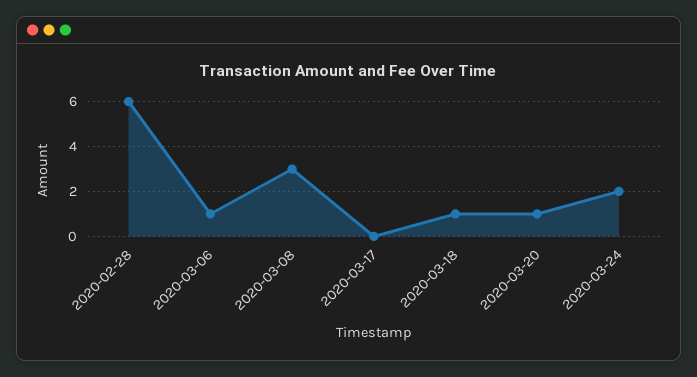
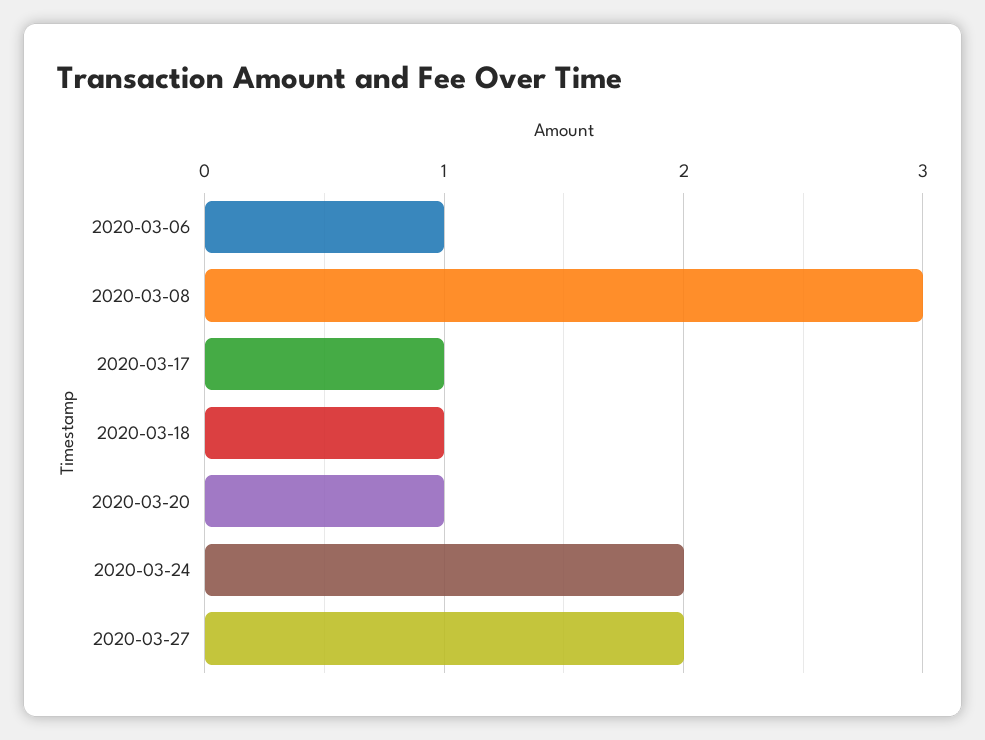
2020-02-28: 6 -> none
2020-03-17: 0 -> 1
2020-03-27: none -> 2

